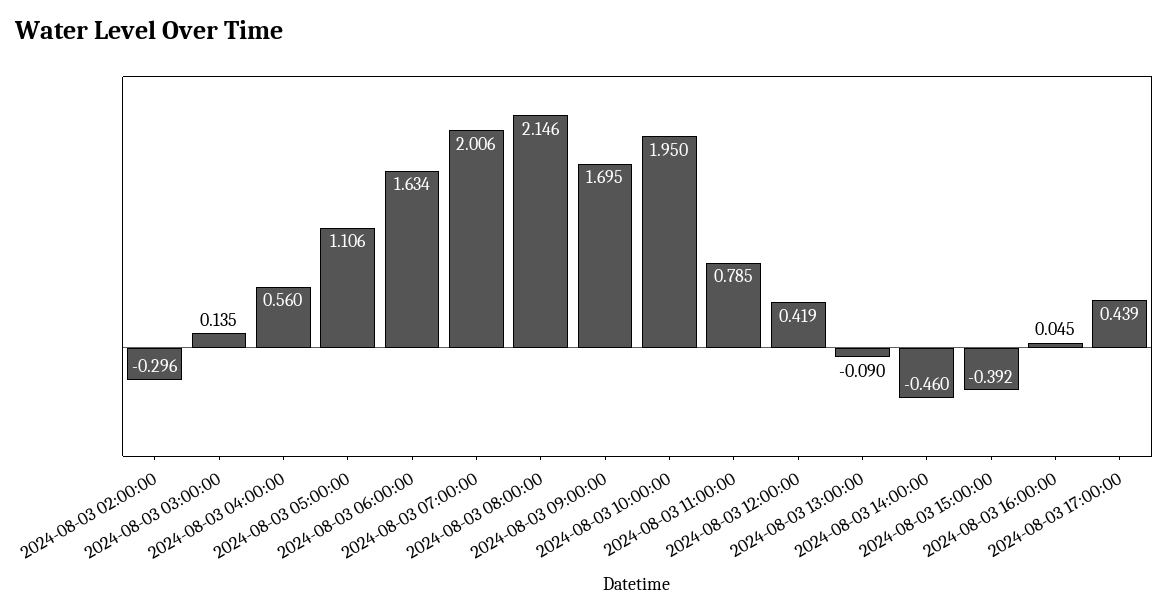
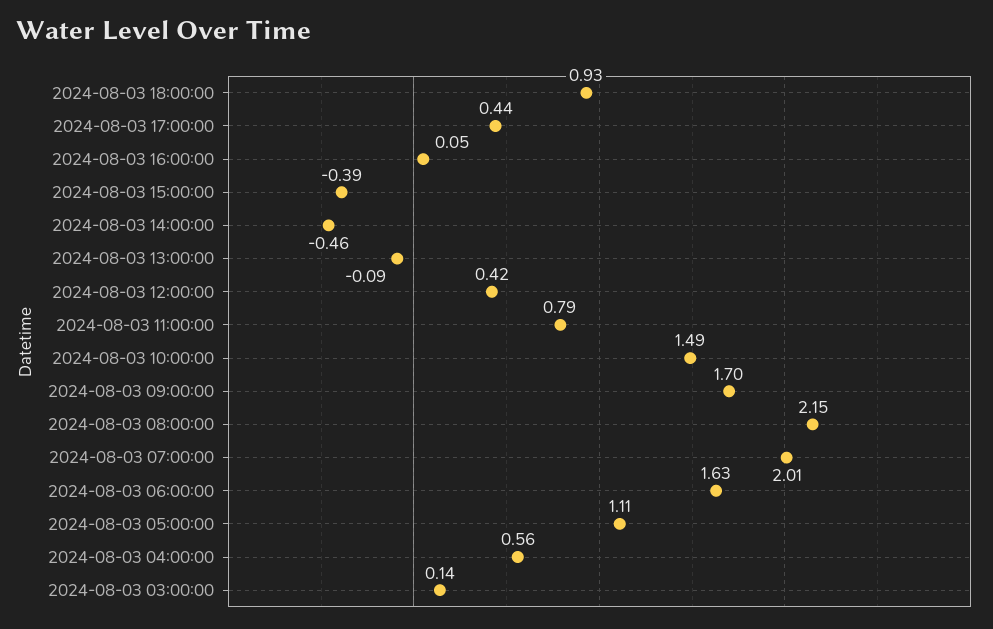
2024-08-03 02:00:00: -0.296 -> none
2024-08-03 10:00:00: 1.95 -> 1.49
2024-08-03 18:00:00: none -> 0.93

